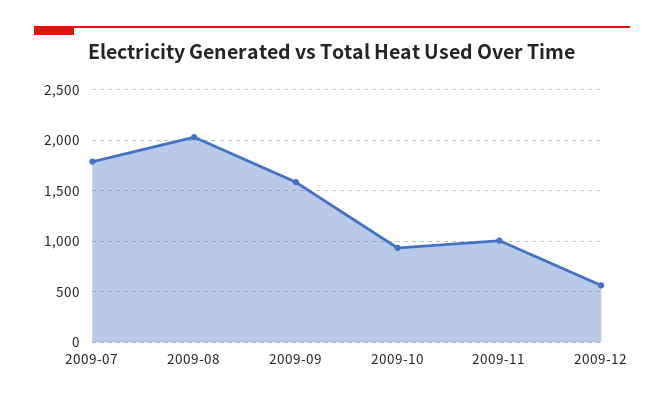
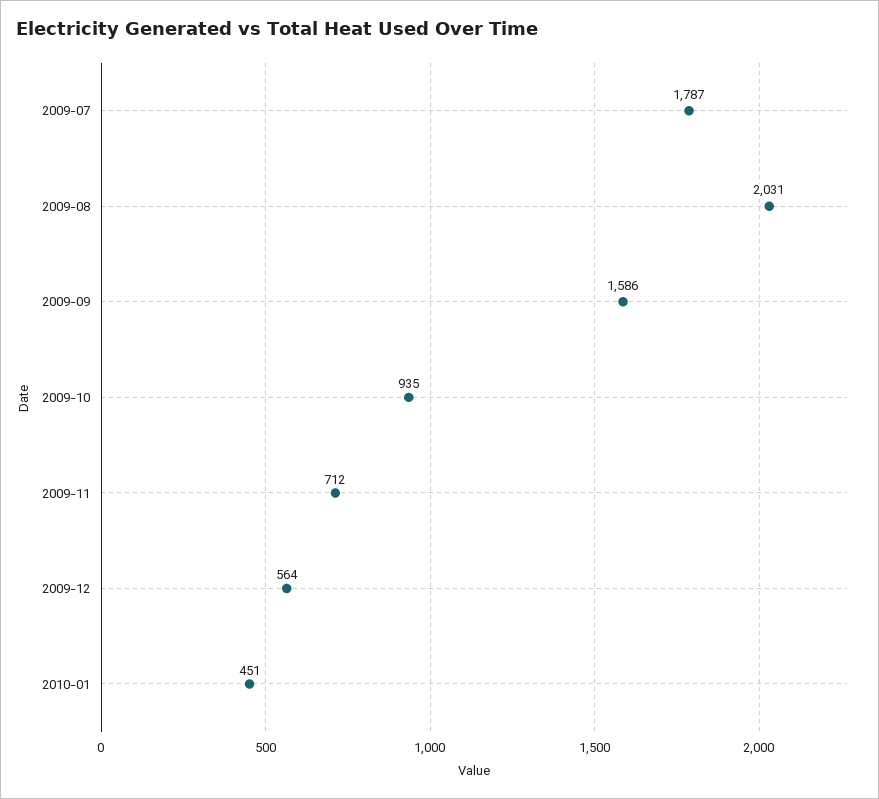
2009-11: 1000 -> 712
2010-01: none -> 451

